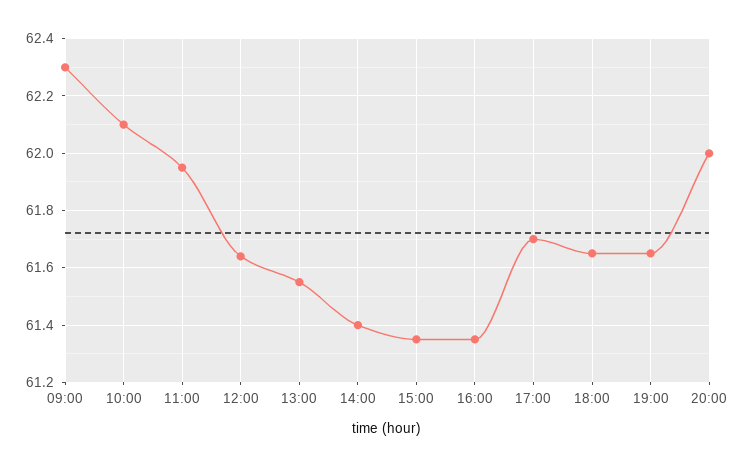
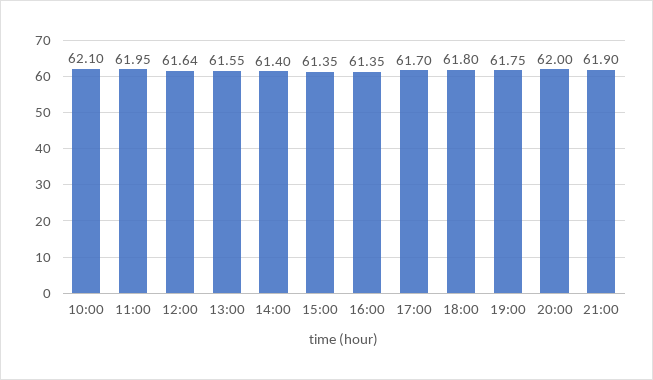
09:00: 62.3 -> none
18:00: 61.65 -> 61.8
19:00: 61.65 -> 61.75
21:00: none -> 61.9

